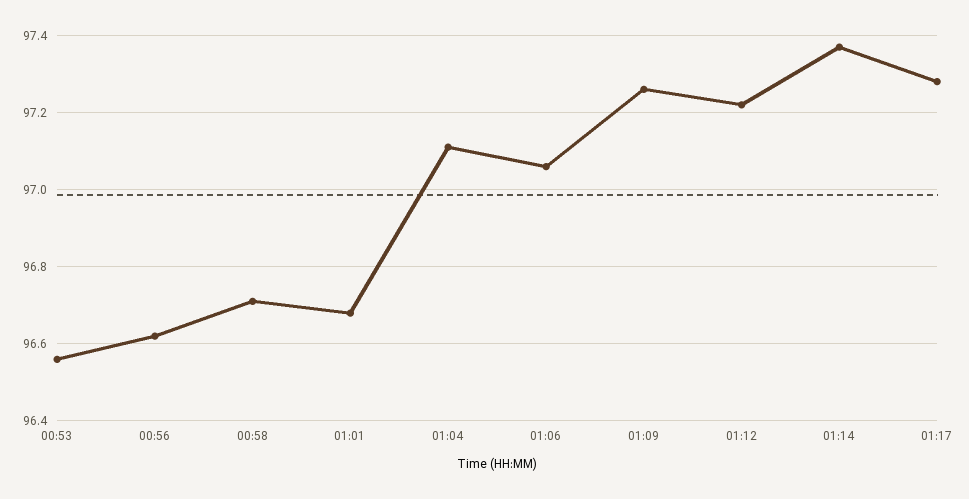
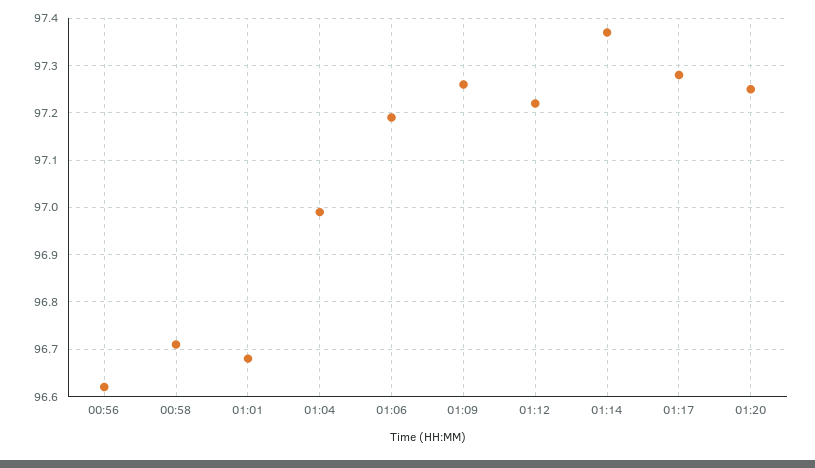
00:53: 96.55 -> none
01:04: 97.1 -> 97
01:06: 97.05 -> 97.2
01:20: none -> 97.25

